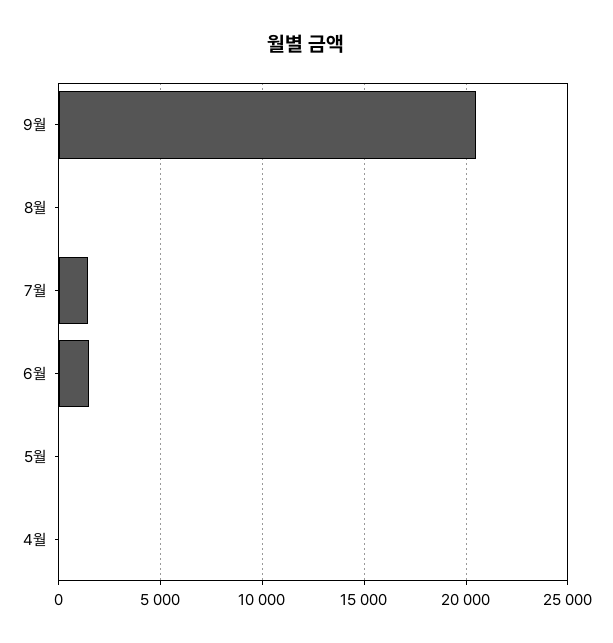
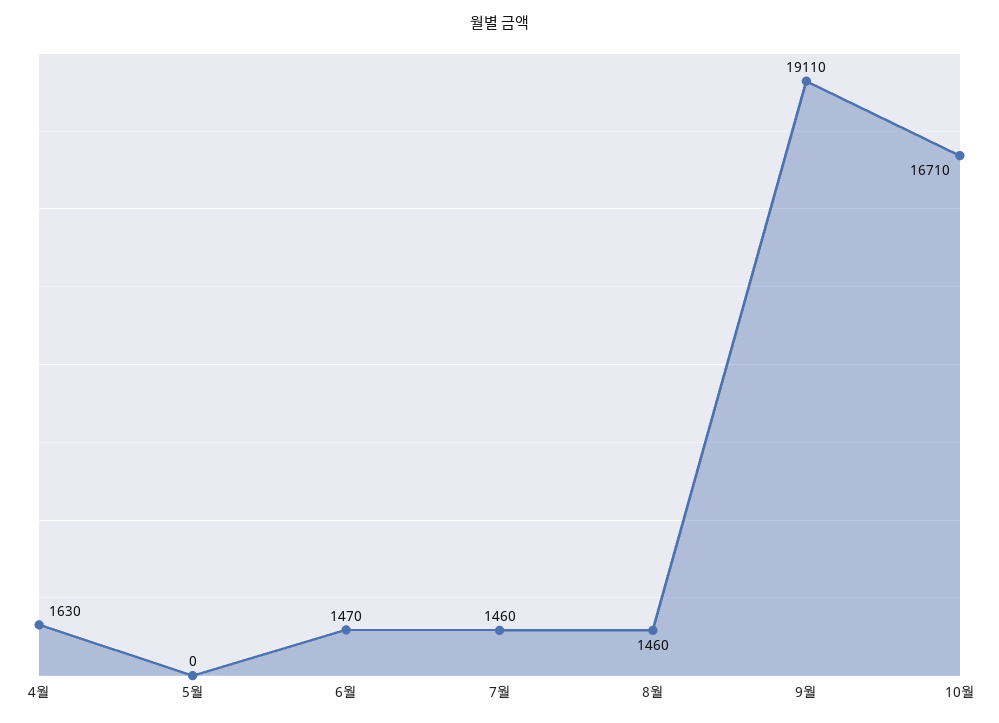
9월: 20500 -> 19110
8월: 0 -> 1460
4월: 0 -> 1630
10월: none -> 16710

